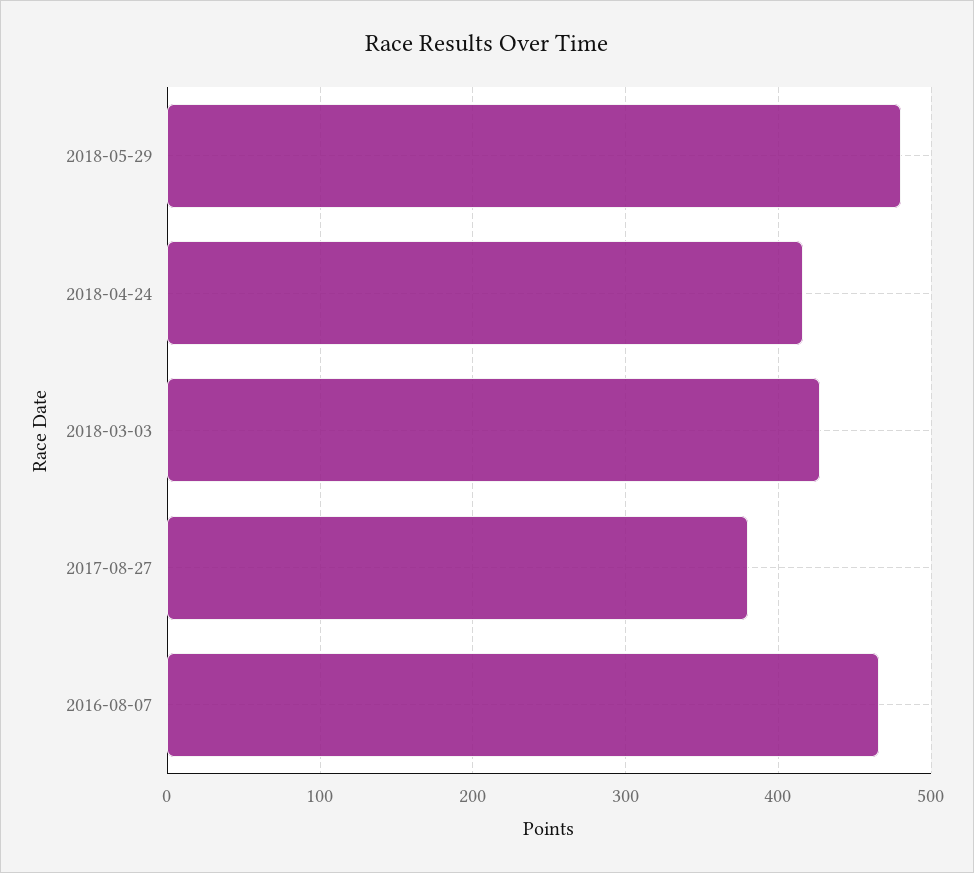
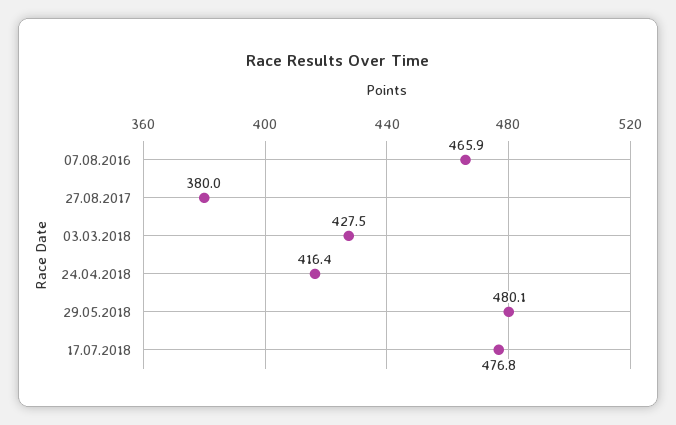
17.07.2018: none -> 476.8

